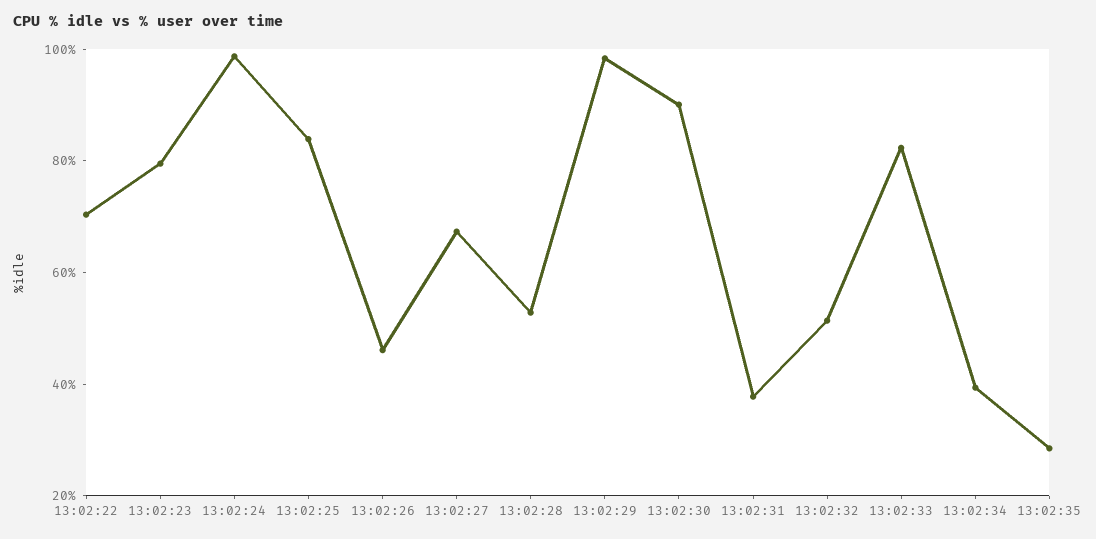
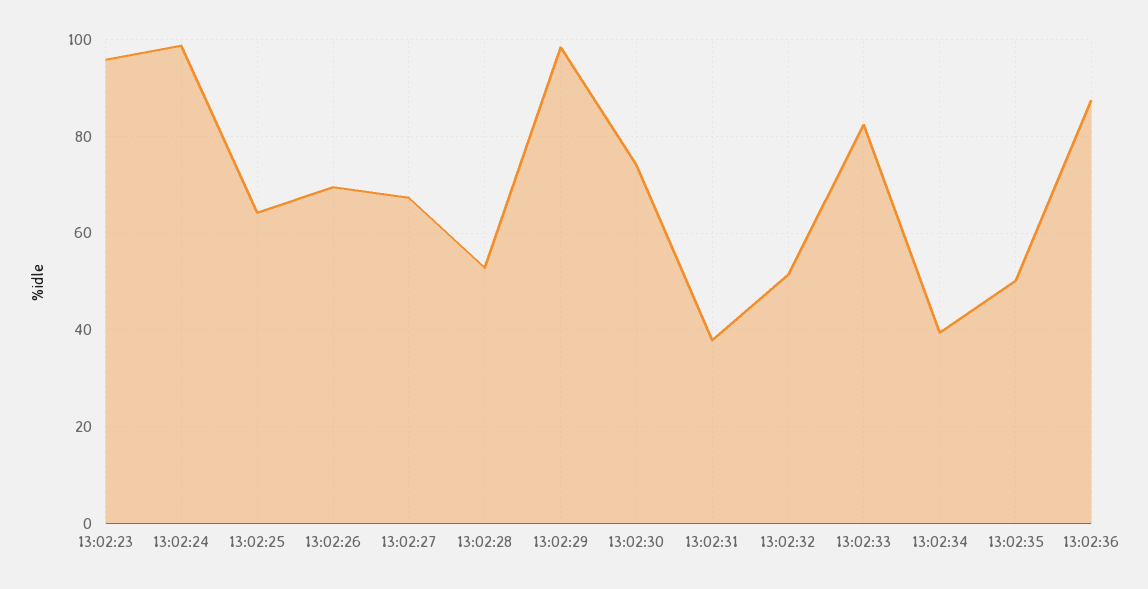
13:02:22: 70 -> none
13:02:23: 80 -> 96
13:02:25: 85 -> 64
13:02:26: 45 -> 70
13:02:30: 90 -> 74
13:02:35: 30 -> 50
13:02:36: none -> 88

